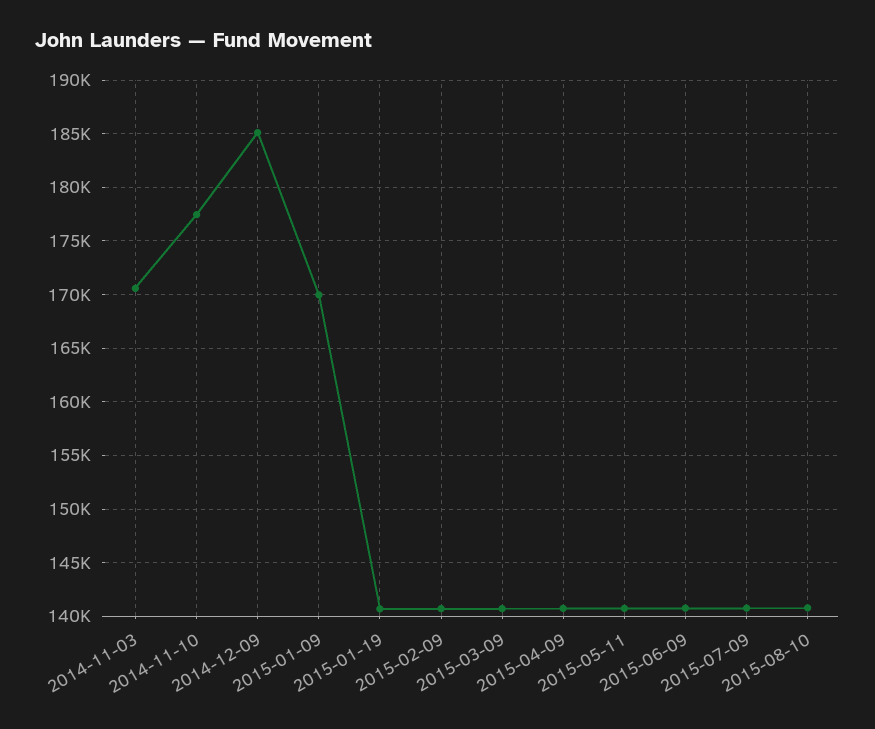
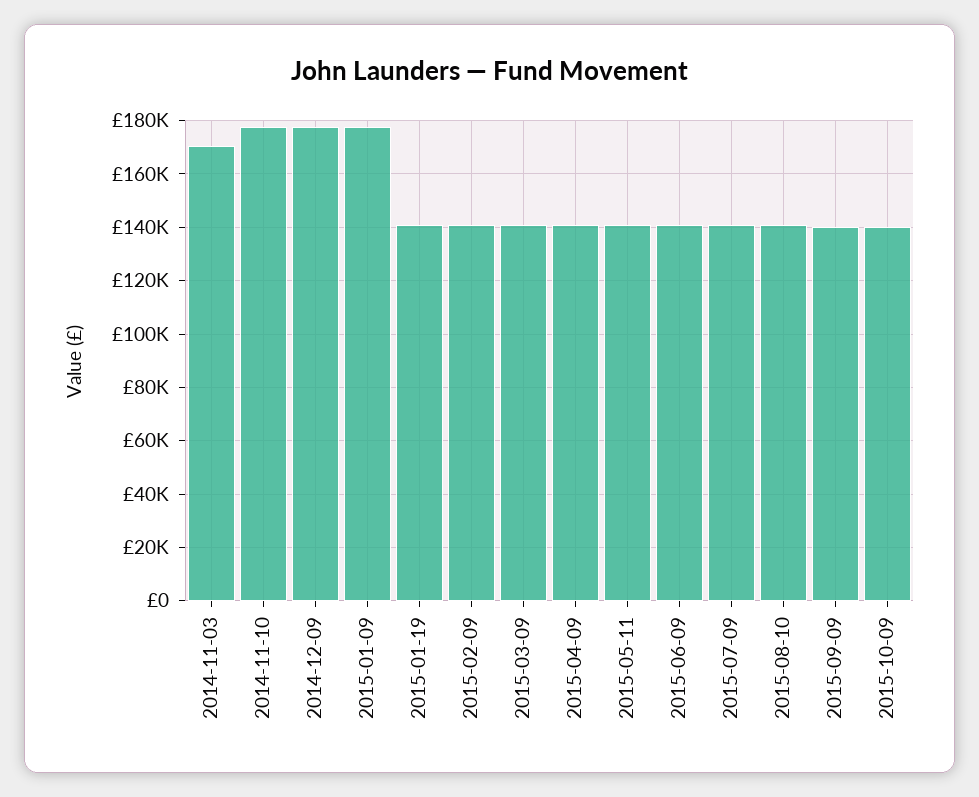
2014-12-09: 185000 -> 177500
2015-01-09: 170000 -> 177500
2015-09-09: none -> 140000
2015-10-09: none -> 140000

